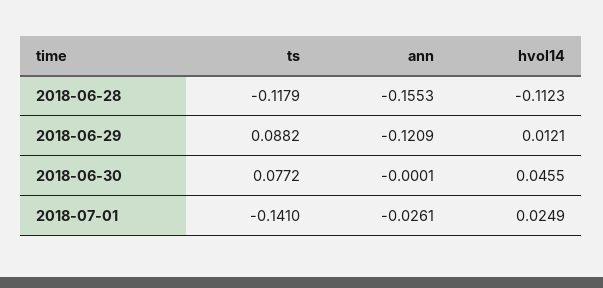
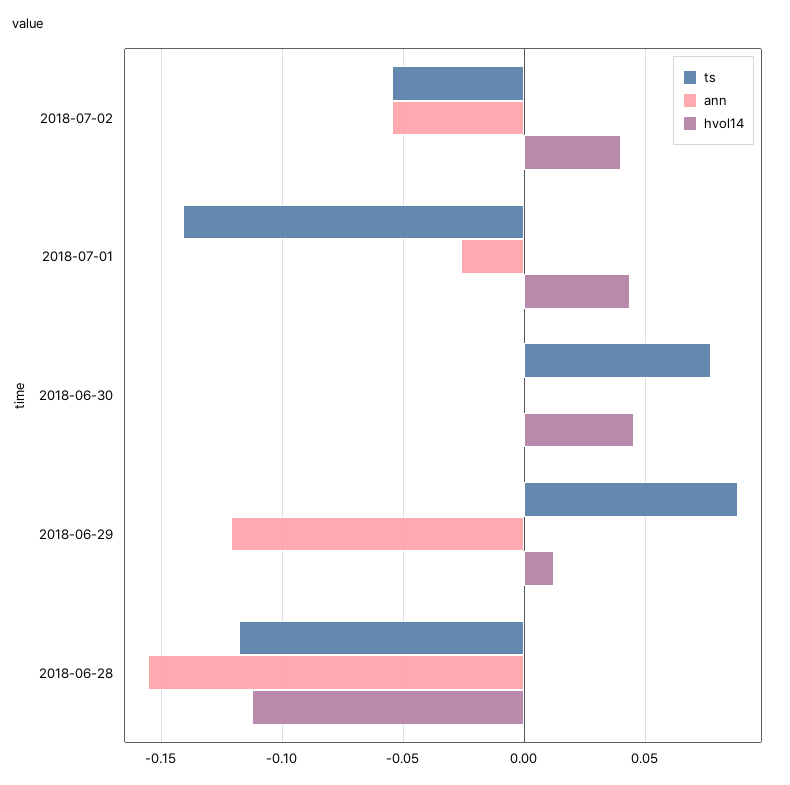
hvol14, 2018-07-01: 0.0249 -> 0.045
ts, 2018-07-02: none -> -0.055
ann, 2018-07-02: none -> -0.055
hvol14, 2018-07-02: none -> 0.04

